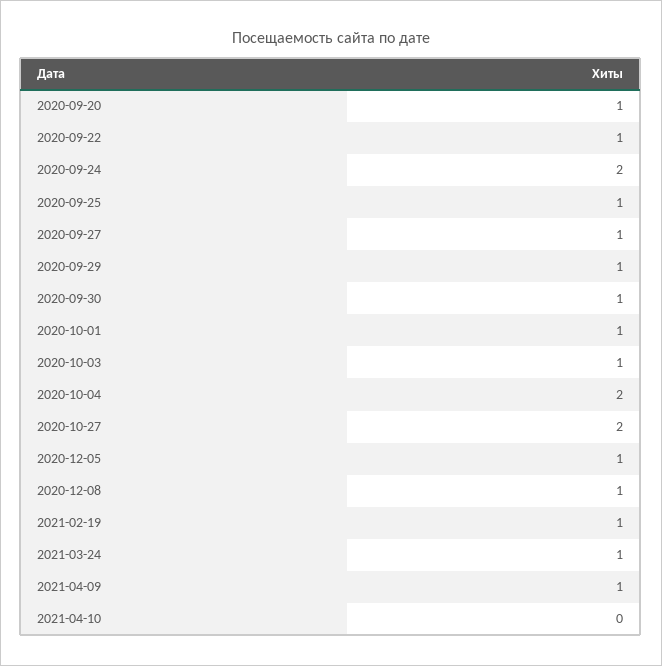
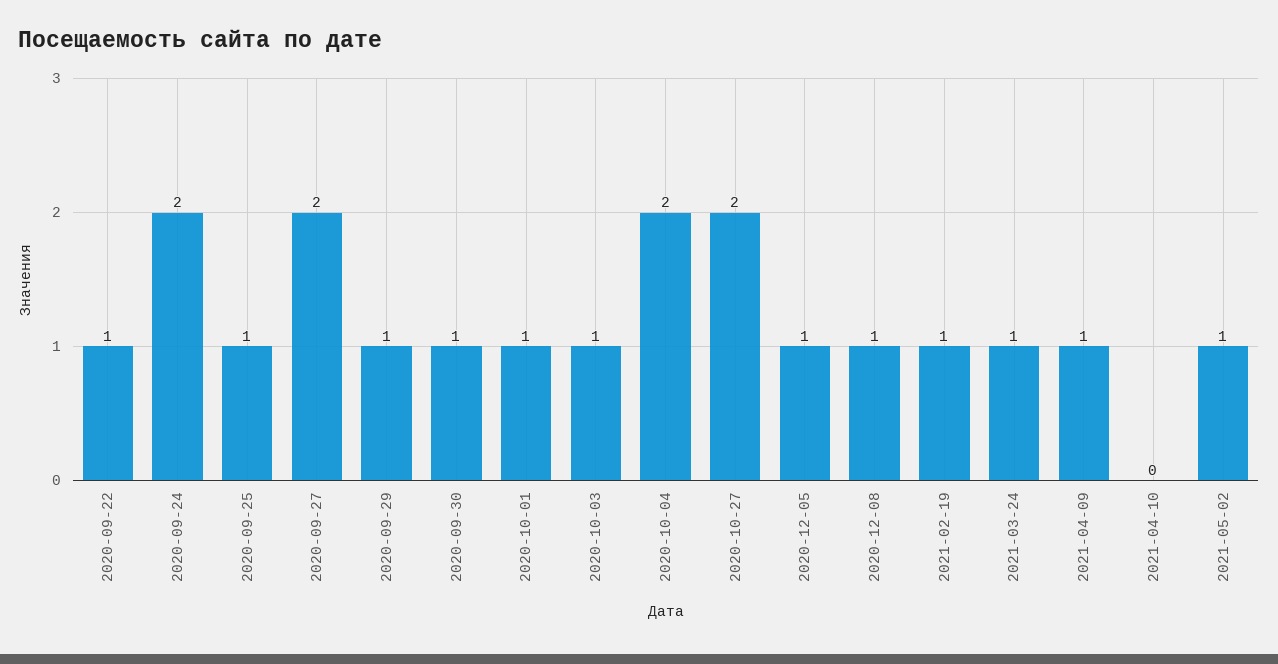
2020-09-20: 1 -> none
2020-09-27: 1 -> 2
2021-05-02: none -> 1

